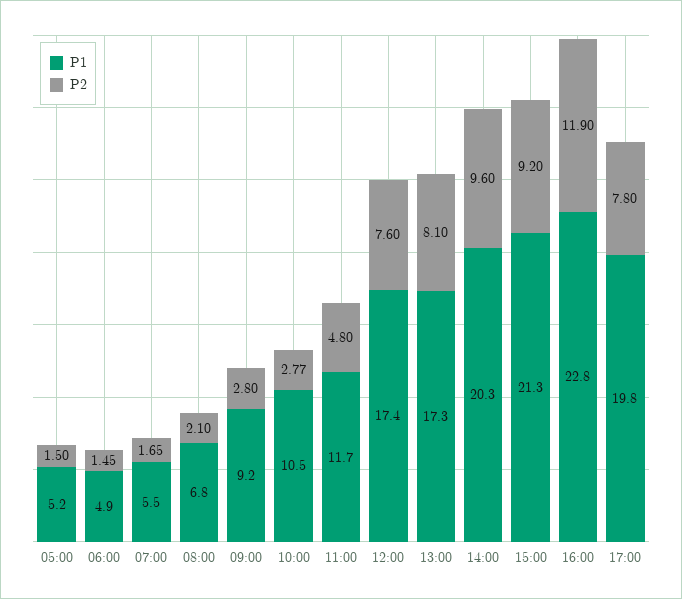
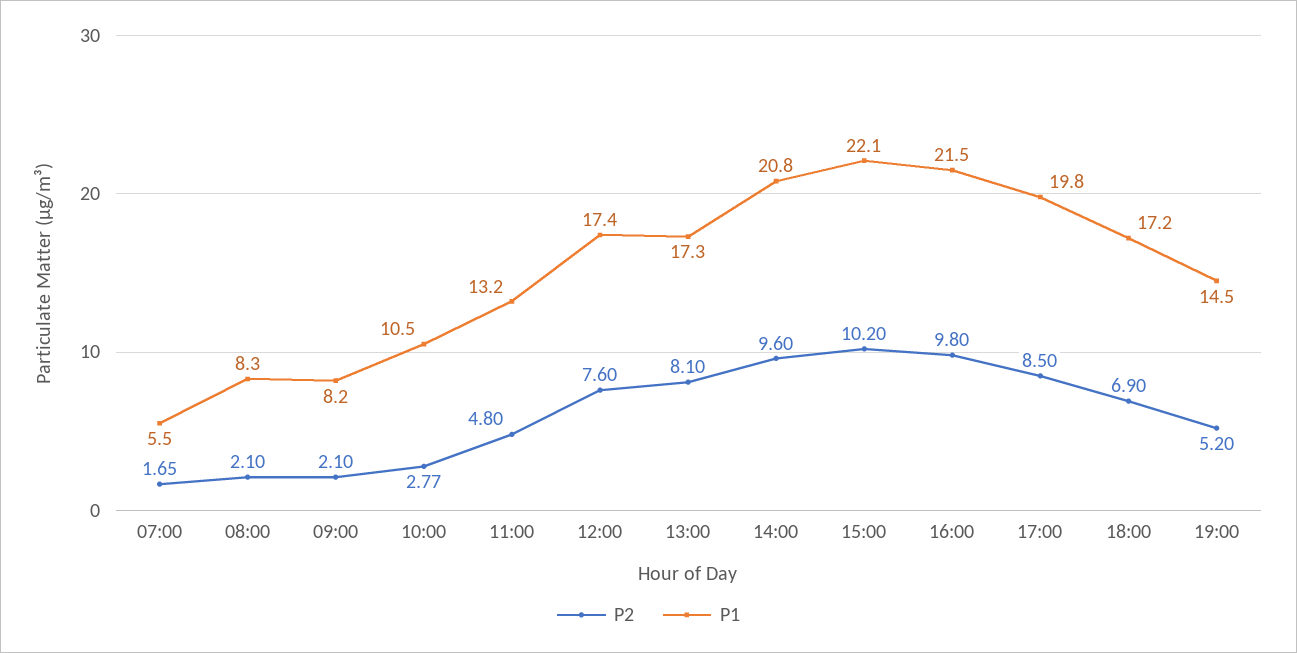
P1, 05:00: 5.2 -> none
P2, 05:00: 1.5 -> none
P1, 06:00: 4.9 -> none
P2, 06:00: 1.45 -> none
P1, 08:00: 6.8 -> 8.3
P1, 09:00: 9.2 -> 8.2
P2, 09:00: 2.8 -> 2.1
P1, 11:00: 11.7 -> 13.2
P1, 14:00: 20.3 -> 20.8
P1, 15:00: 21.3 -> 22.1
P2, 15:00: 9.2 -> 10.2
P1, 16:00: 22.8 -> 21.5
P2, 16:00: 11.9 -> 9.8
P2, 17:00: 7.8 -> 8.5
P2, 18:00: none -> 6.9
P1, 18:00: none -> 17.2
P2, 19:00: none -> 5.2
P1, 19:00: none -> 14.5

